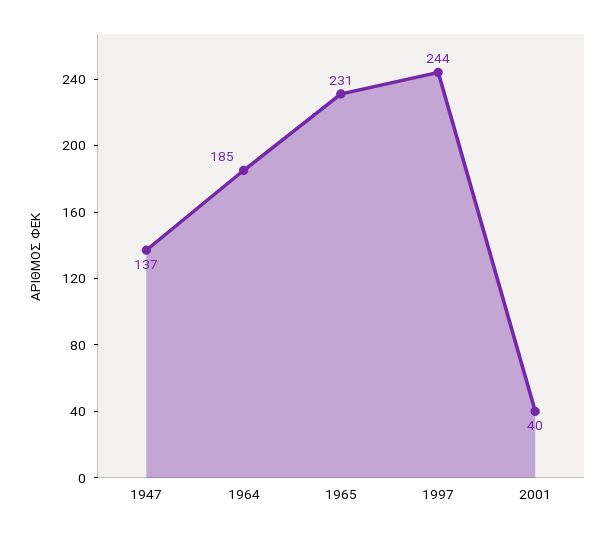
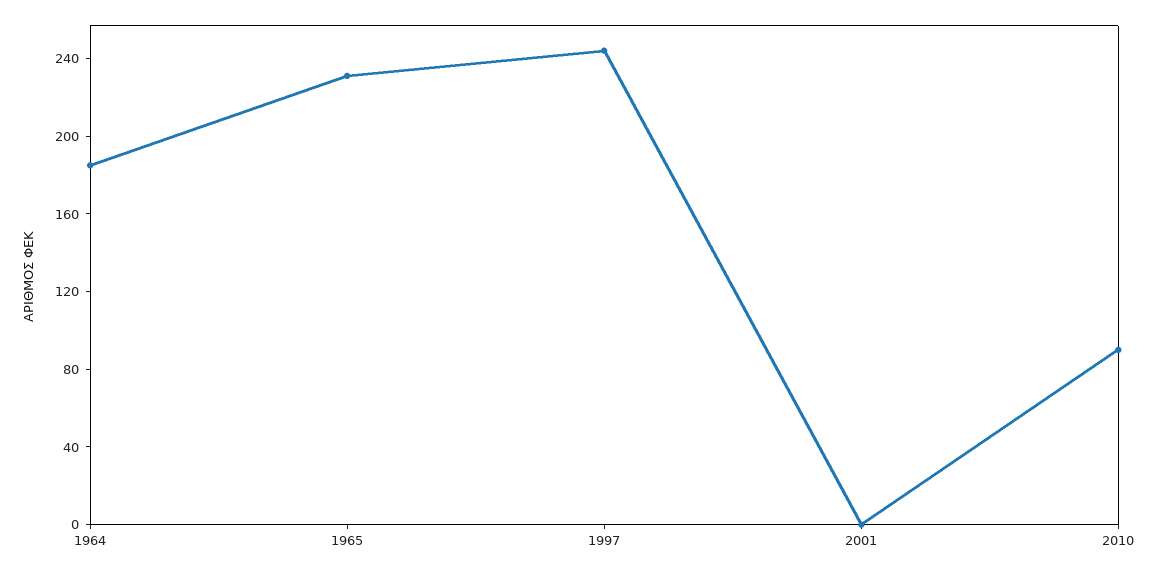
1947: 137 -> none
2001: 40 -> 0
2010: none -> 90

